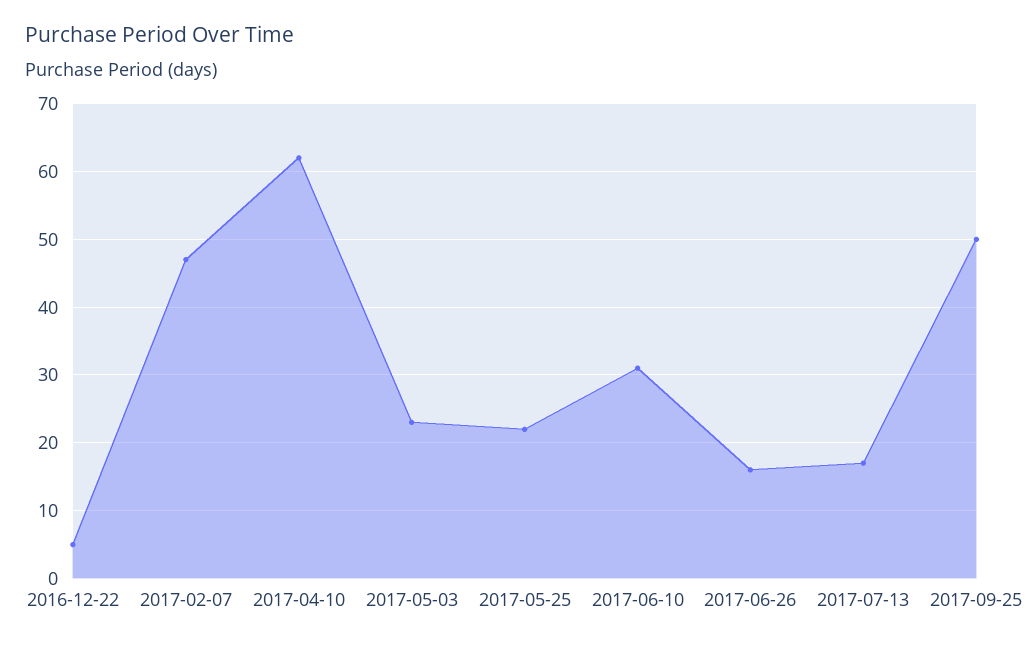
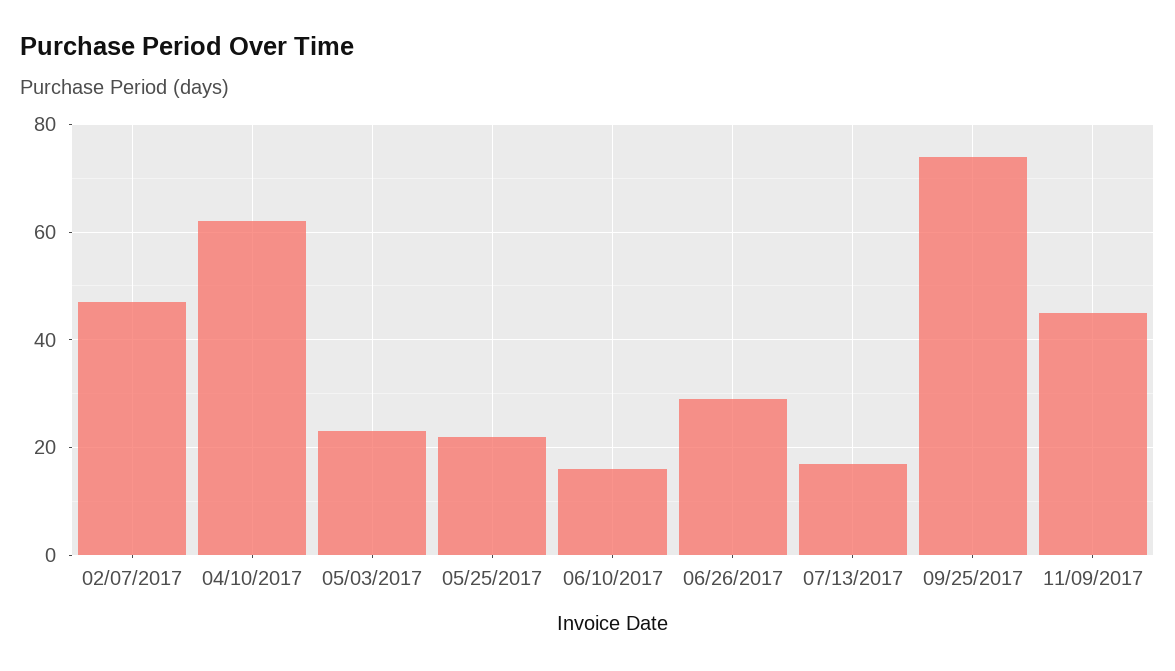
2016-12-22: 5 -> none
2017-06-10: 31 -> 15
2017-06-26: 16 -> 30
2017-09-25: 50 -> 75
11/09/2017: none -> 45

